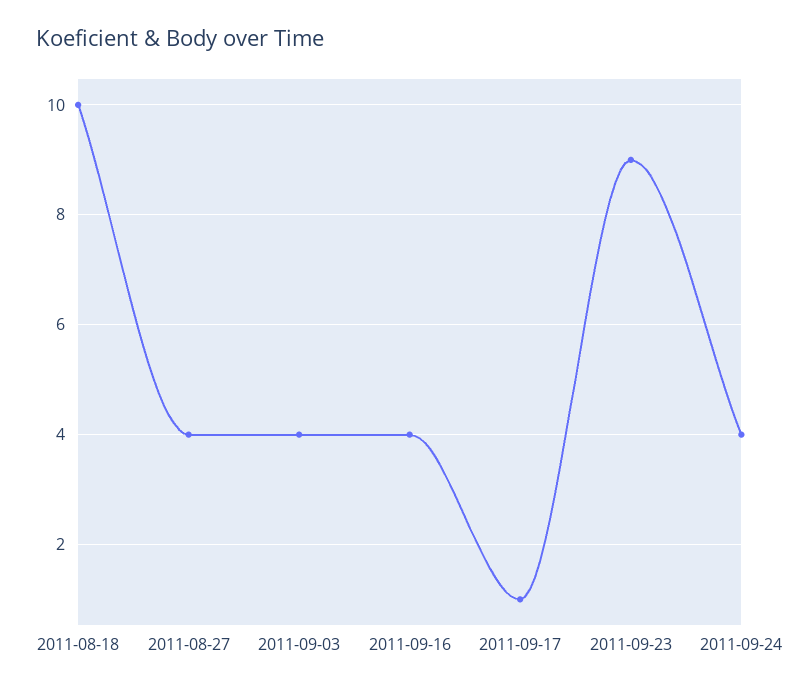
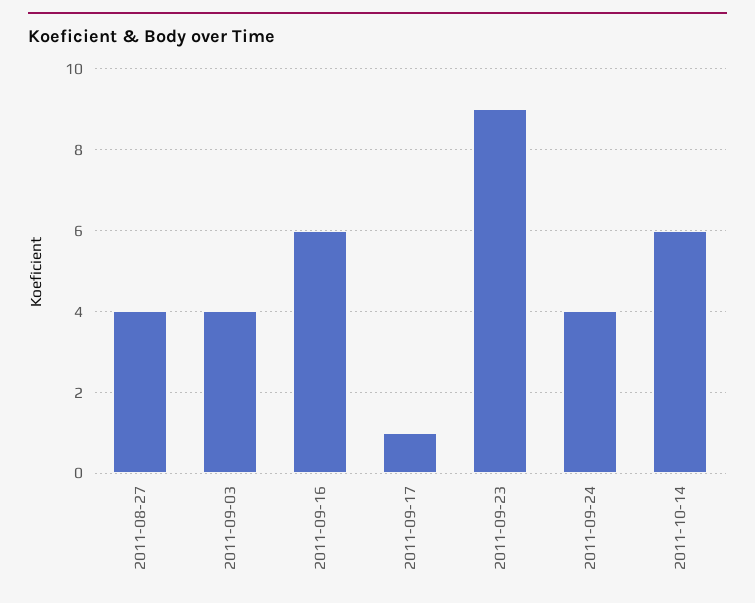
2011-08-18: 10 -> none
2011-09-16: 4 -> 6
2011-10-14: none -> 6

